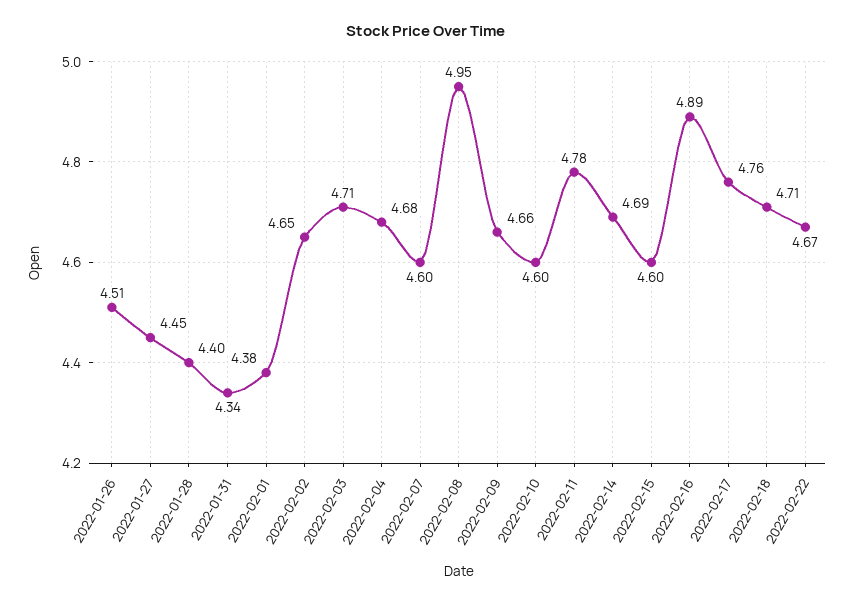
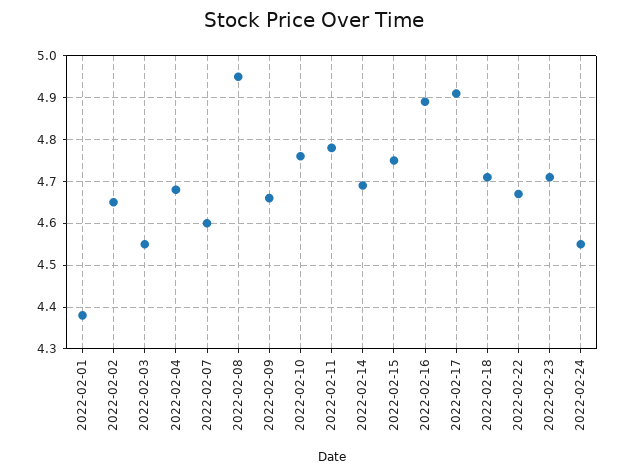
2022-01-26: 4.51 -> none
2022-01-27: 4.45 -> none
2022-01-28: 4.4 -> none
2022-01-31: 4.34 -> none
2022-02-03: 4.71 -> 4.55
2022-02-10: 4.6 -> 4.75
2022-02-15: 4.6 -> 4.75
2022-02-17: 4.76 -> 4.9
2022-02-23: none -> 4.7
2022-02-24: none -> 4.55

